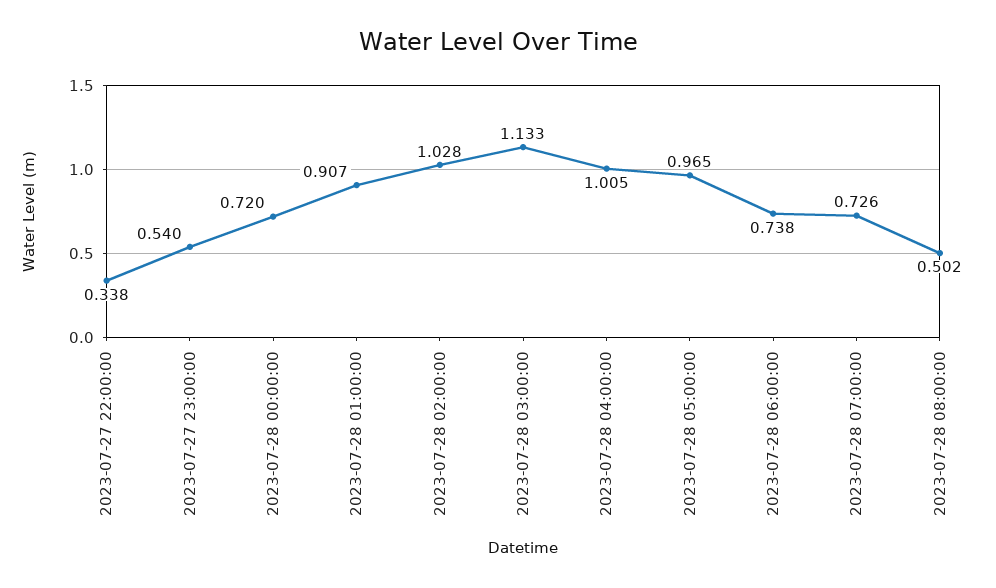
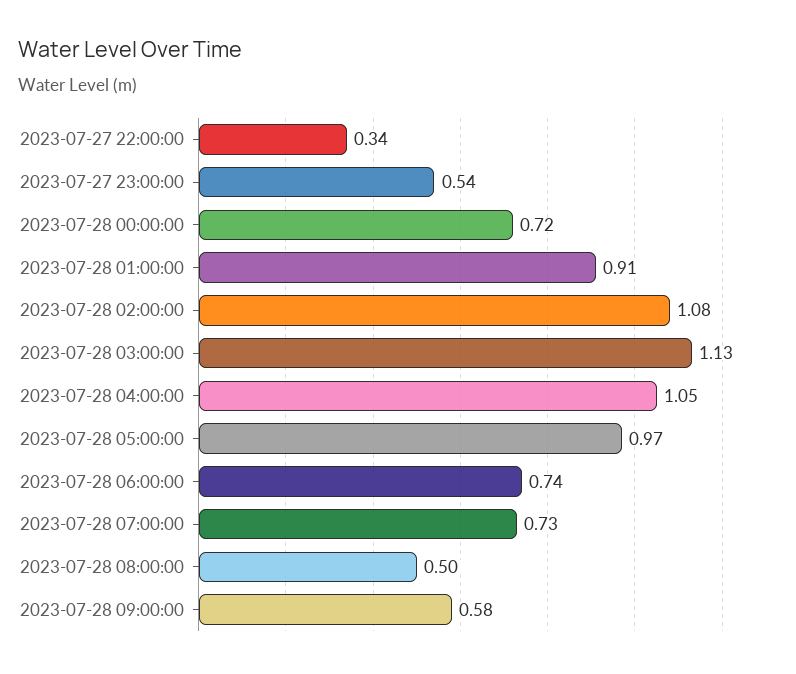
2023-07-28 02:00:00: 1.028 -> 1.08
2023-07-28 04:00:00: 1.005 -> 1.05
2023-07-28 09:00:00: none -> 0.58

